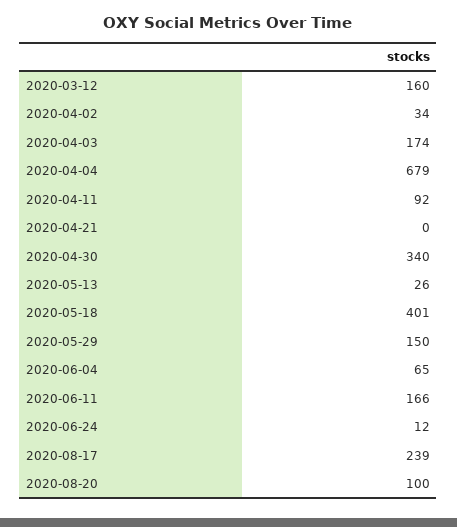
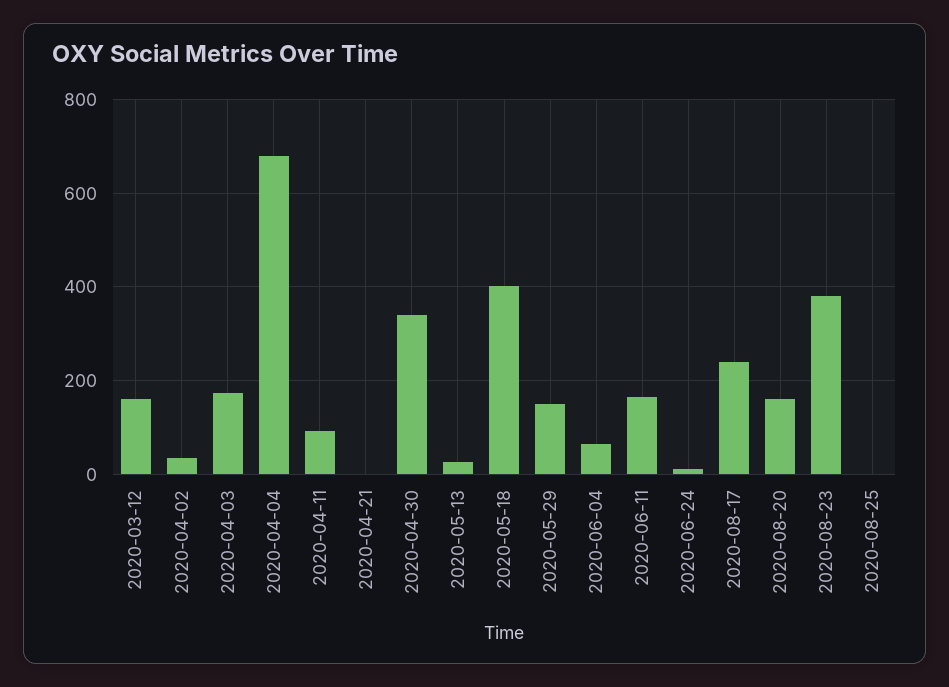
2020-08-20: 100 -> 160
2020-08-23: none -> 380
2020-08-25: none -> 0

